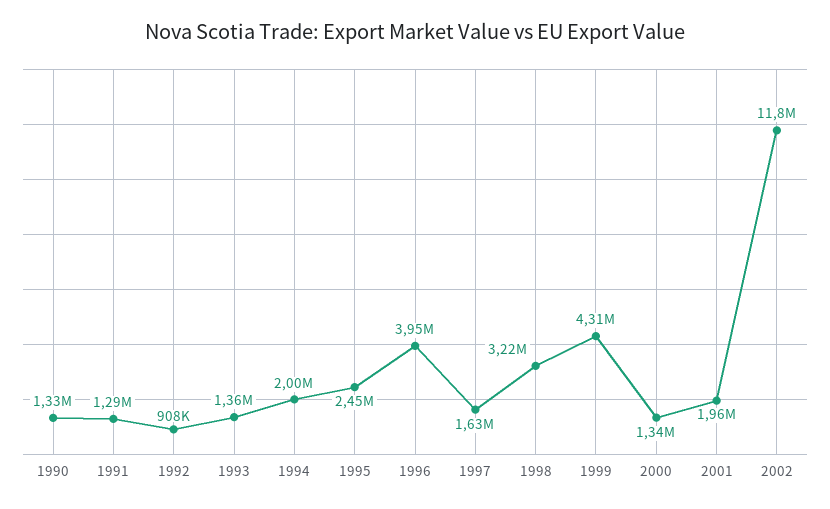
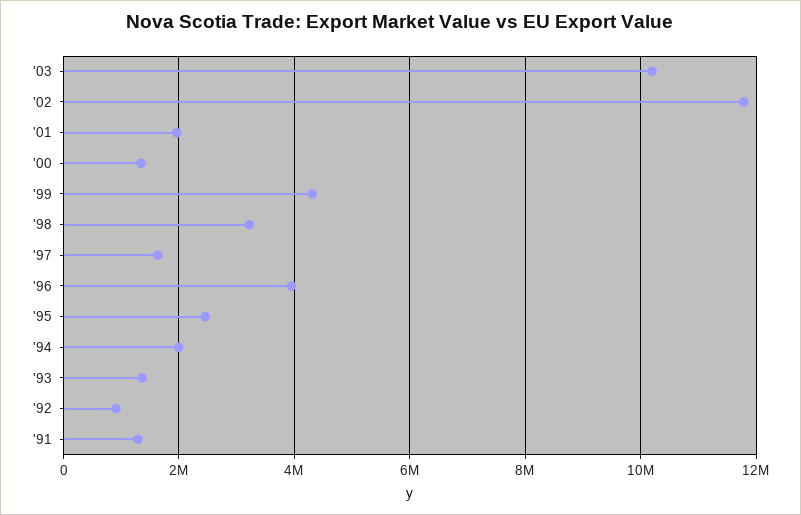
1990: 1330000 -> none
'03: none -> 10200000

